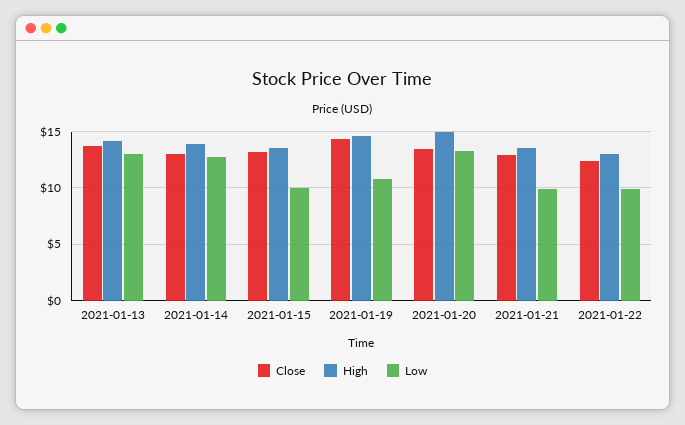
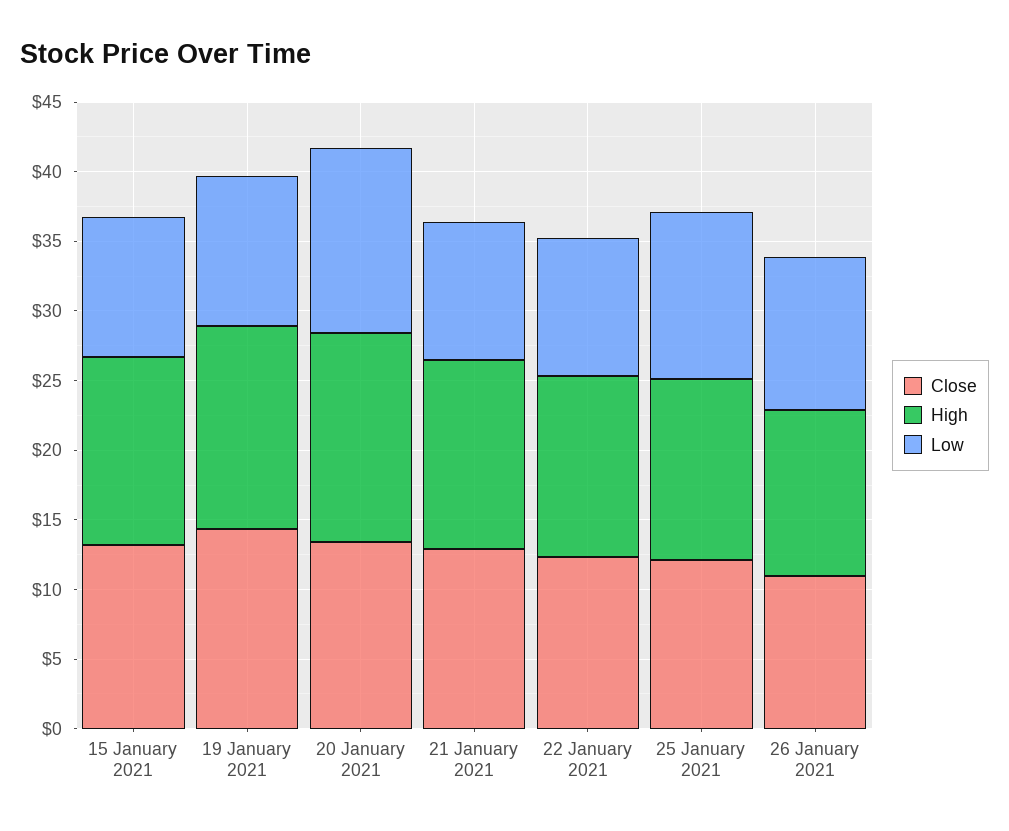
Close, 2021-01-13: 14 -> none
High, 2021-01-13: 14 -> none
Low, 2021-01-13: 13 -> none
Close, 2021-01-14: 13 -> none
High, 2021-01-14: 14 -> none
Low, 2021-01-14: 13 -> none
Close, 25 January 2021: none -> 12
High, 25 January 2021: none -> 13
Low, 25 January 2021: none -> 12
Close, 26 January 2021: none -> 11
High, 26 January 2021: none -> 12
Low, 26 January 2021: none -> 11

